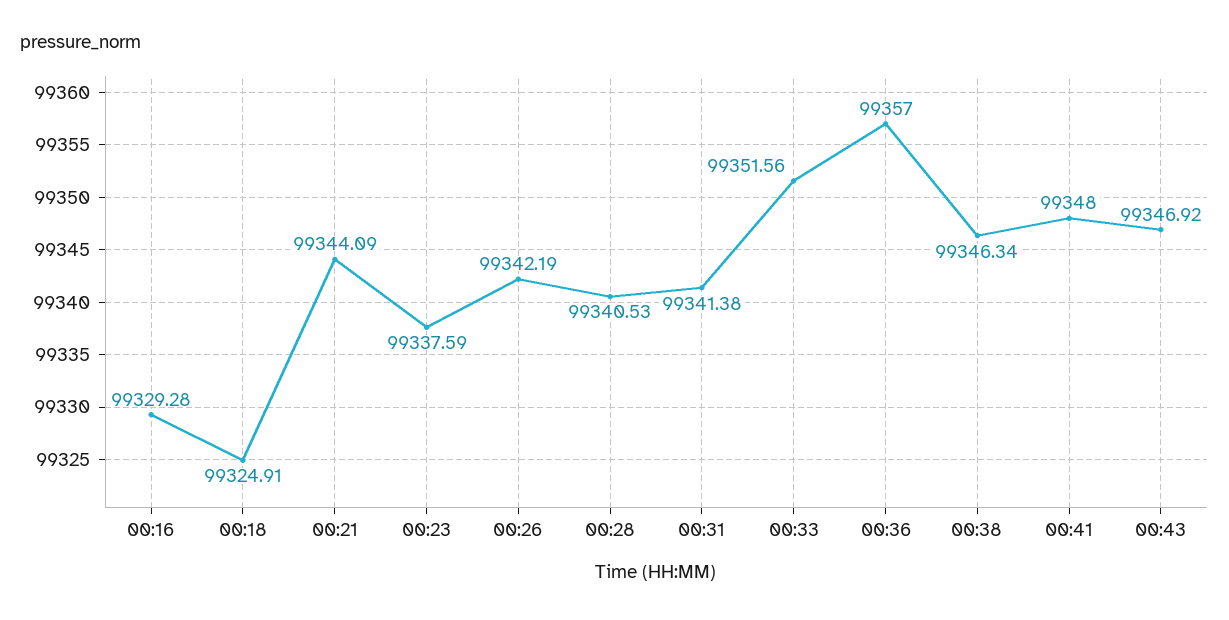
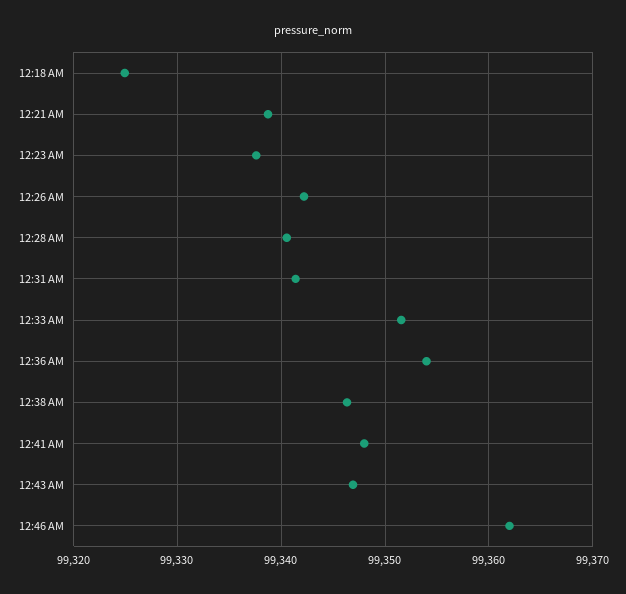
00:16: 99329.28 -> none
00:21: 99344.09 -> 99339
00:36: 99357 -> 99354
12:46 AM: none -> 99362

